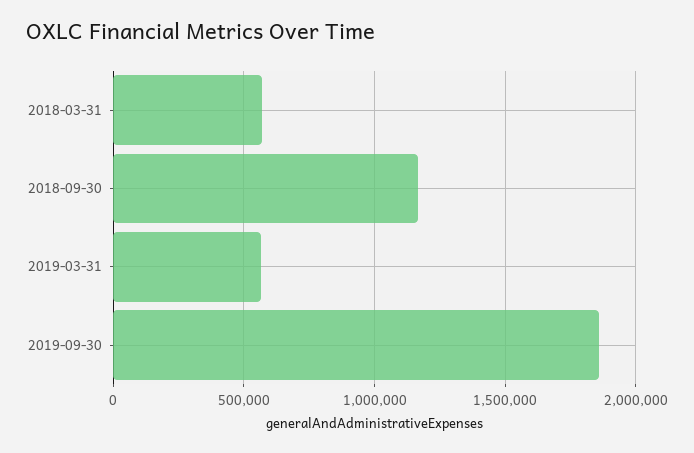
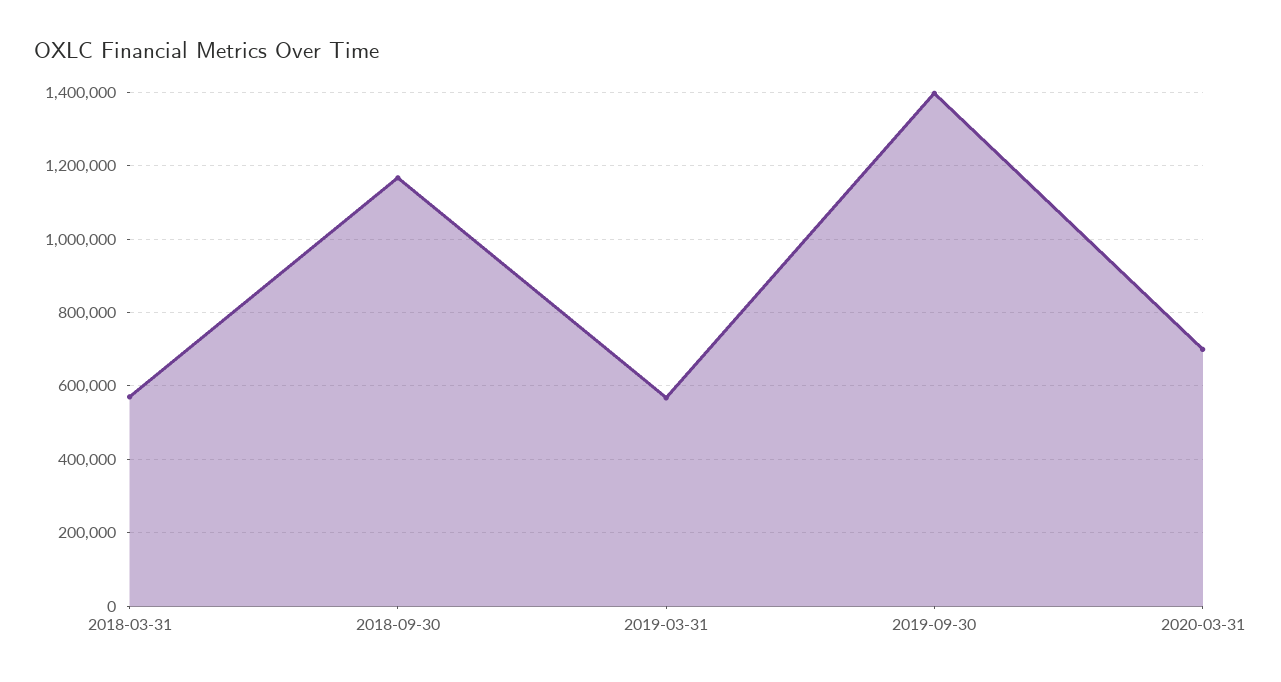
2019-09-30: 1850000 -> 1400000
2020-03-31: none -> 700000

